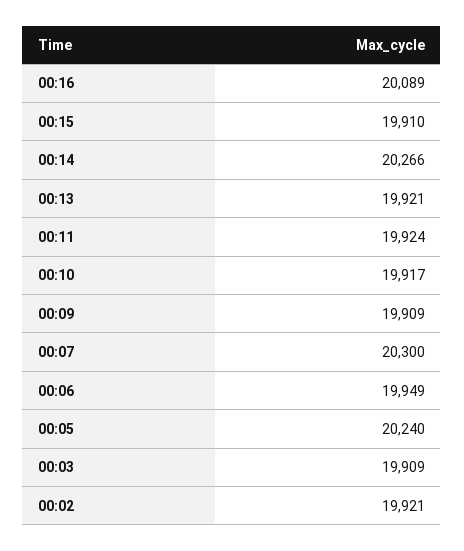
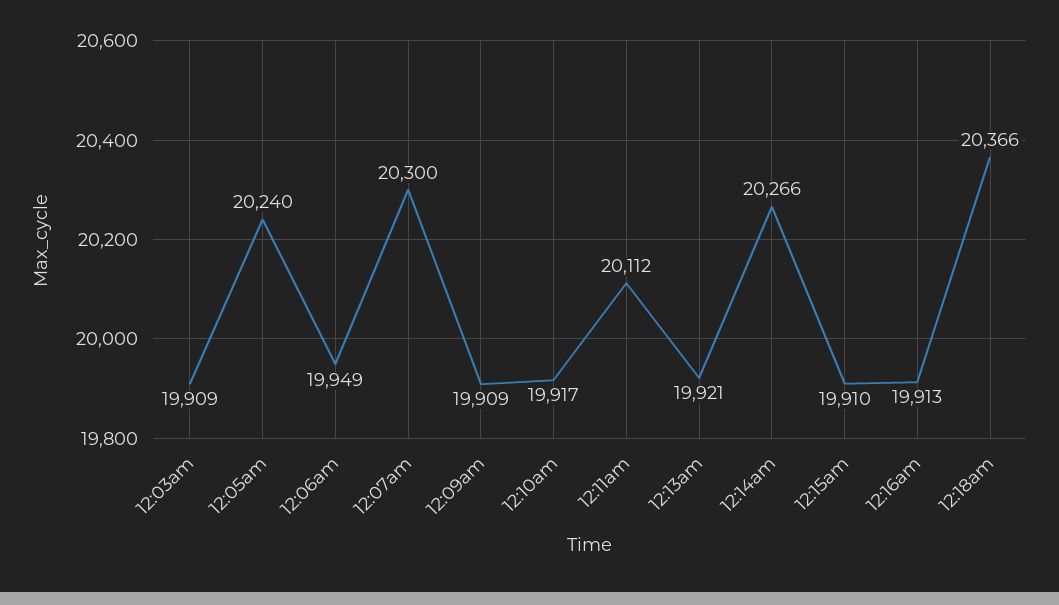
00:16: 20089 -> 19913
00:11: 19924 -> 20112
00:02: 19921 -> none
12:18am: none -> 20366

